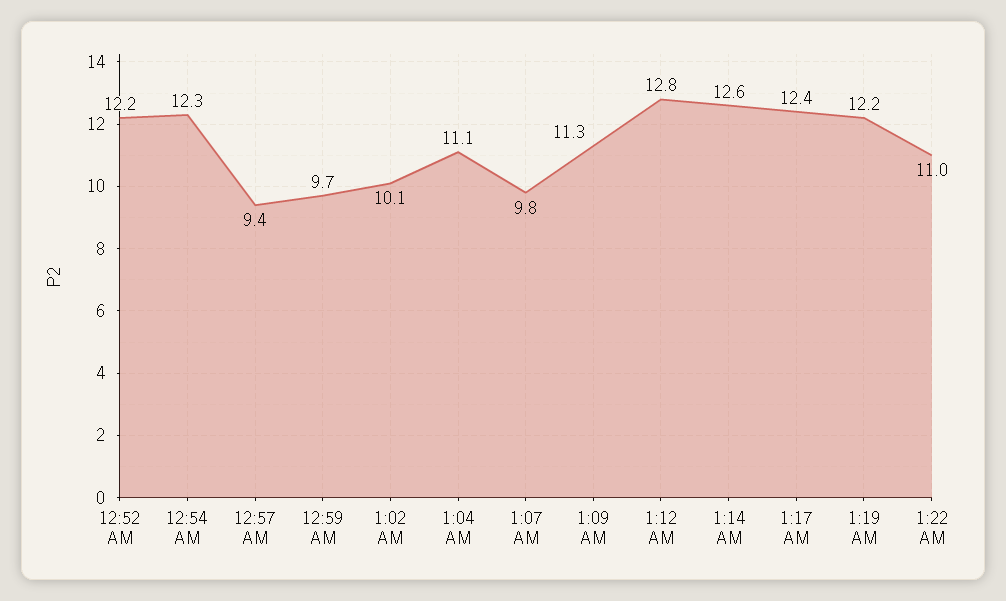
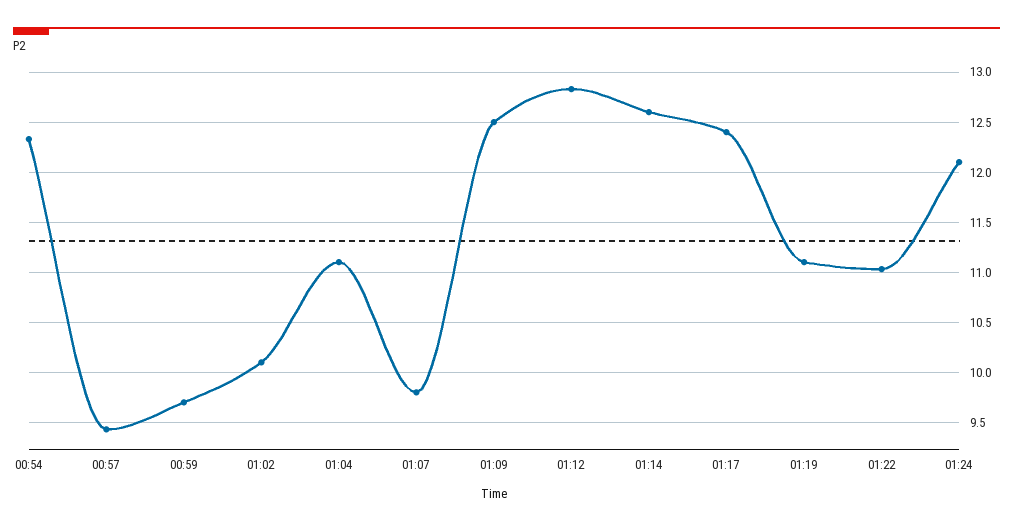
12:52 AM: 12.2 -> none
1:09 AM: 11.3 -> 12.5
1:19 AM: 12.2 -> 11.1
01:24: none -> 12.1

